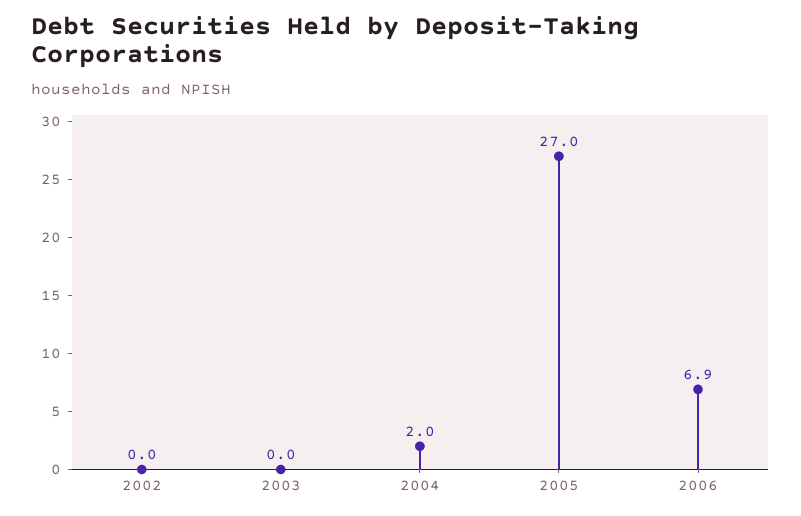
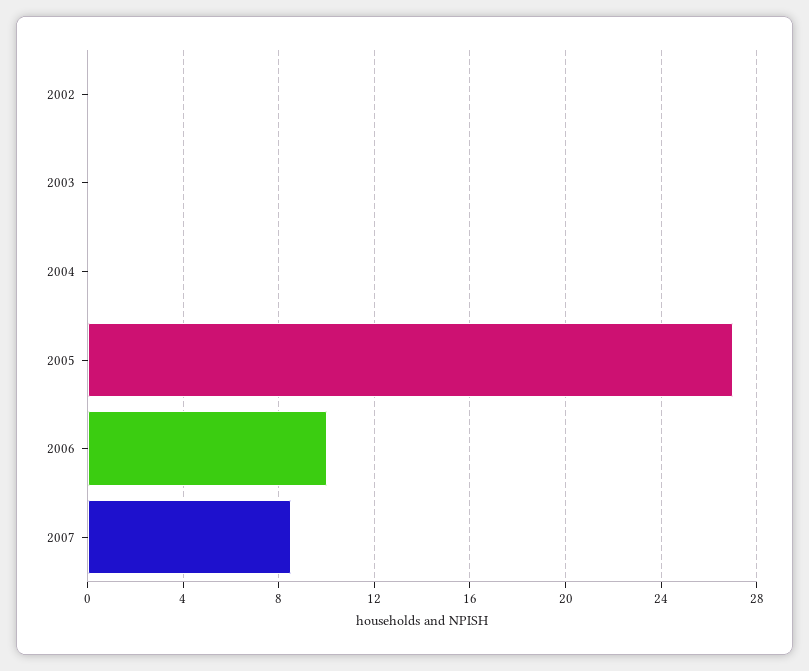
2004: 2 -> 0
2006: 6.9 -> 10
2007: none -> 8.5

